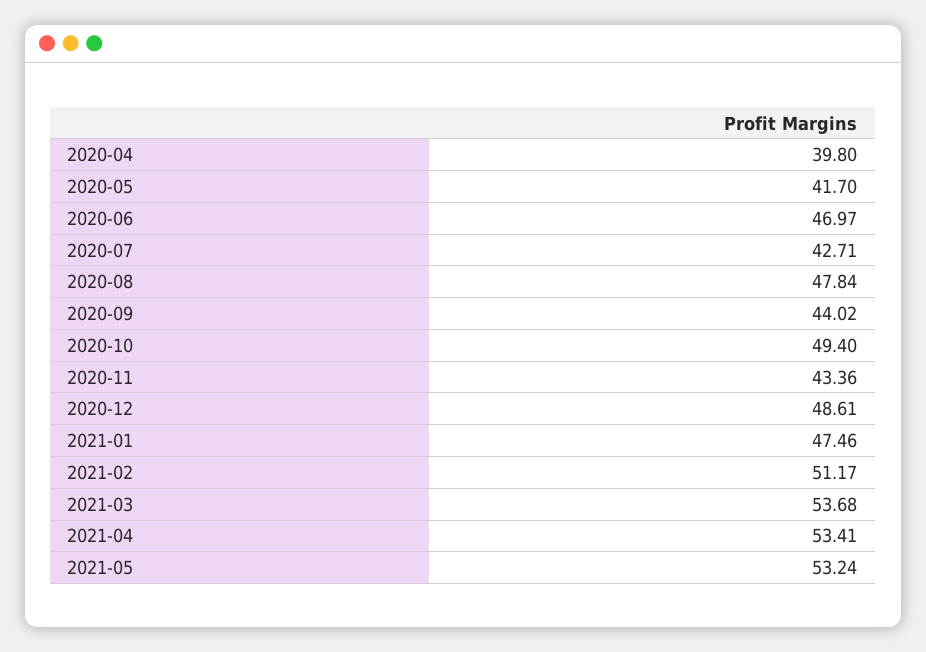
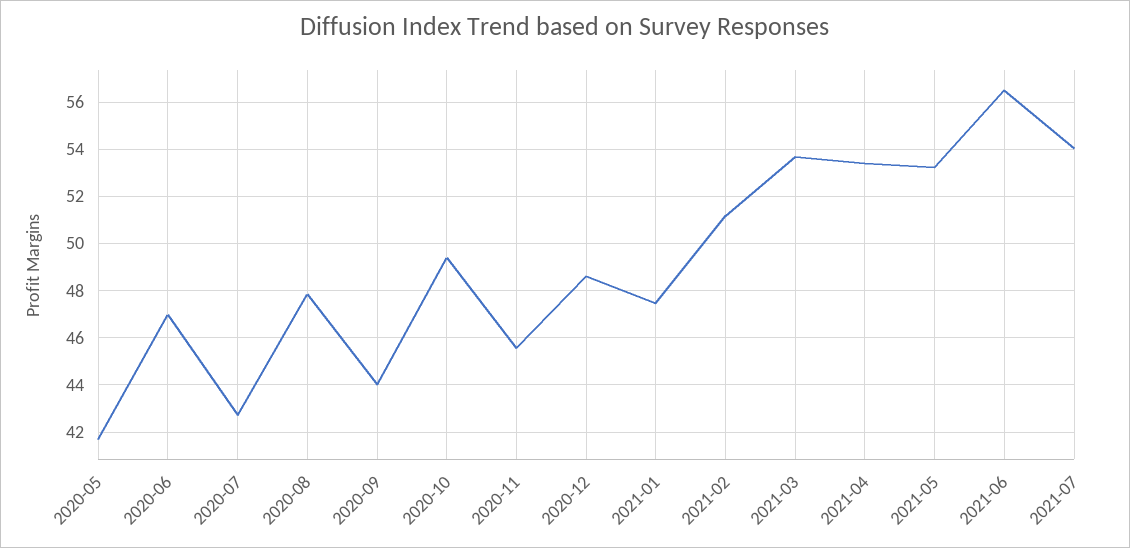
2020-04: 39.8 -> none
2020-11: 43.36 -> 45.5
2021-06: none -> 56.5
2021-07: none -> 54

